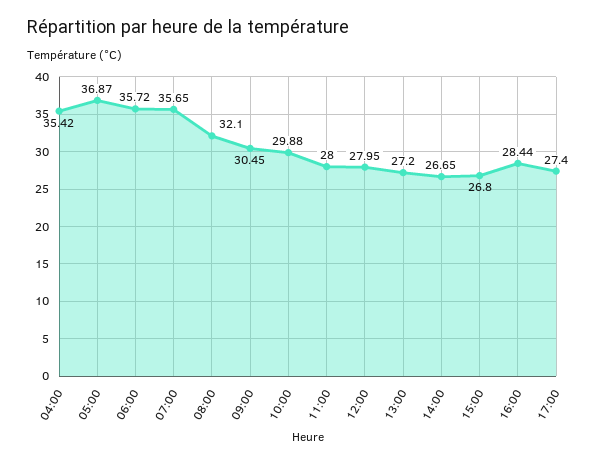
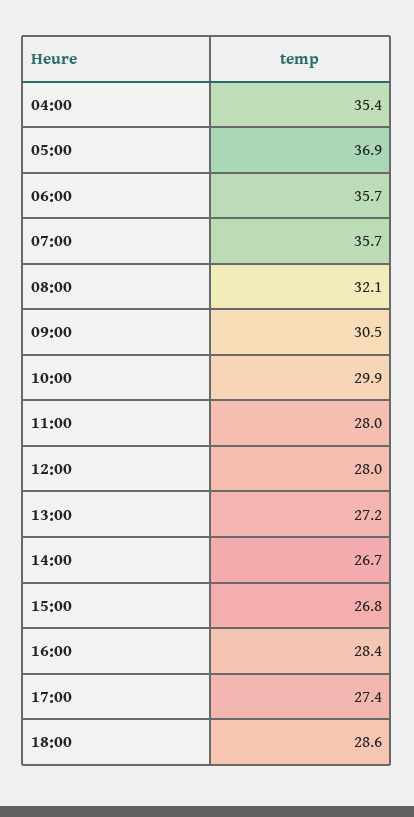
18:00: none -> 28.6

